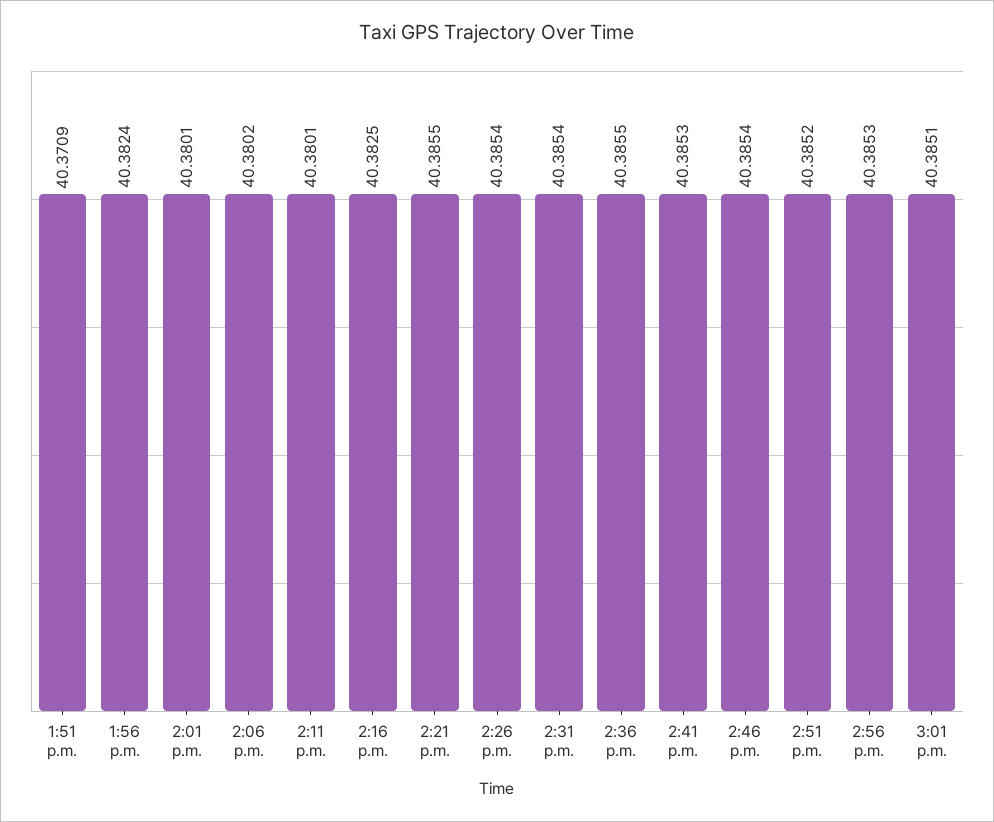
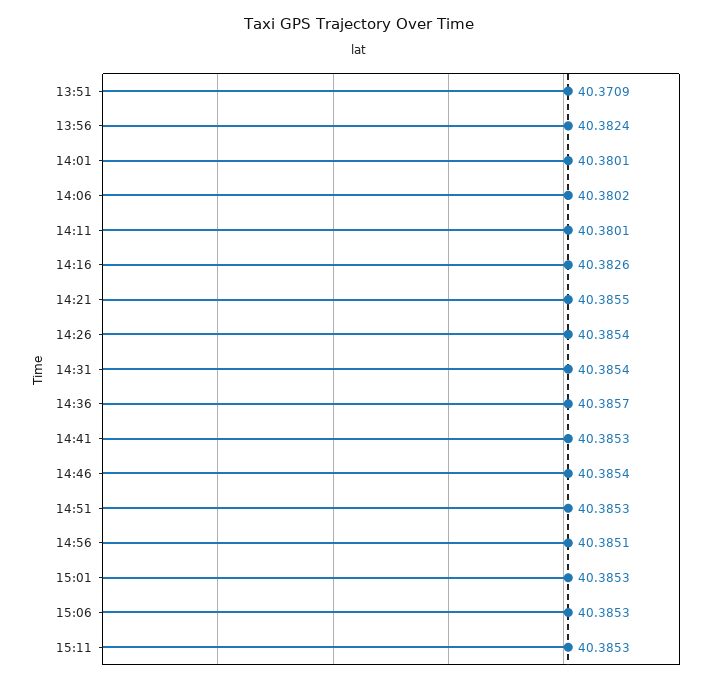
2:16 p.m.: 40.3825 -> 40.3826
2:36 p.m.: 40.3855 -> 40.3857
2:51 p.m.: 40.3852 -> 40.3853
2:56 p.m.: 40.3853 -> 40.3851
3:01 p.m.: 40.3851 -> 40.3853
15:06: none -> 40.3853
15:11: none -> 40.3853

